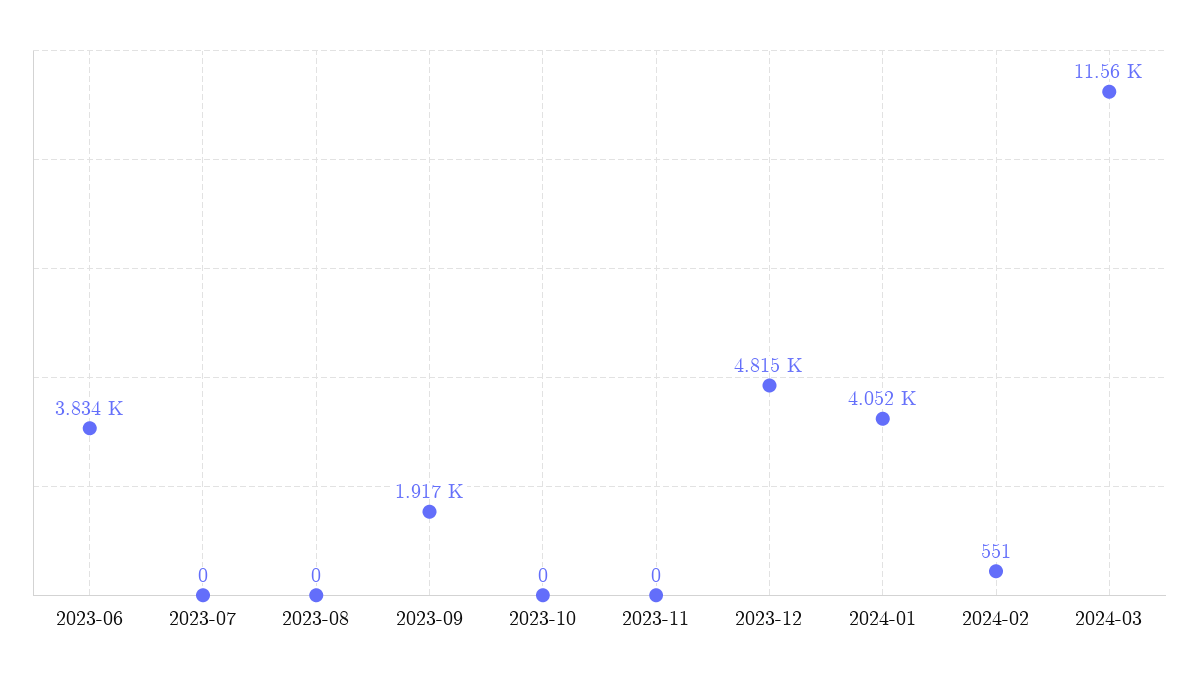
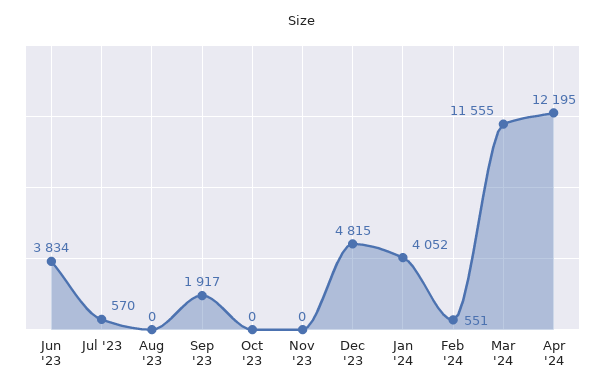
2023-07: 0 -> 570
Apr '24: none -> 12195

